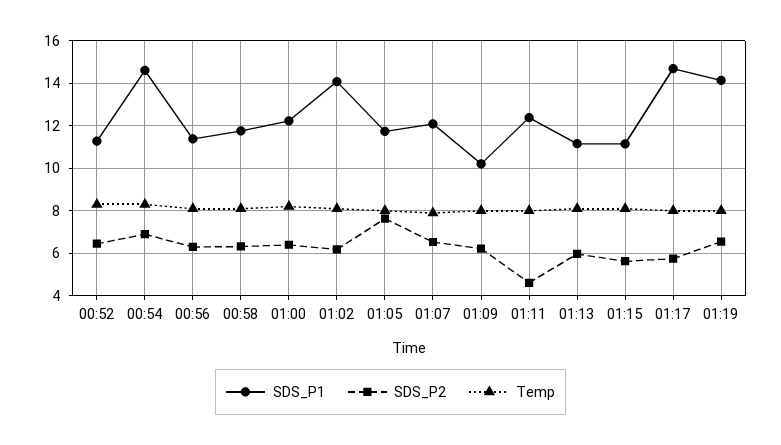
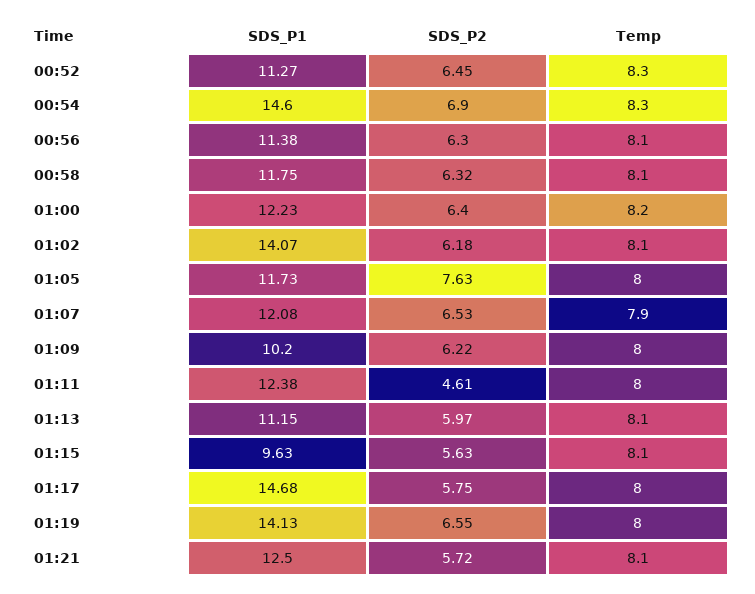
SDS_P1, 01:15: 11 -> 9.63
SDS_P1, 01:21: none -> 12.5
SDS_P2, 01:21: none -> 5.72
Temp, 01:21: none -> 8.1

